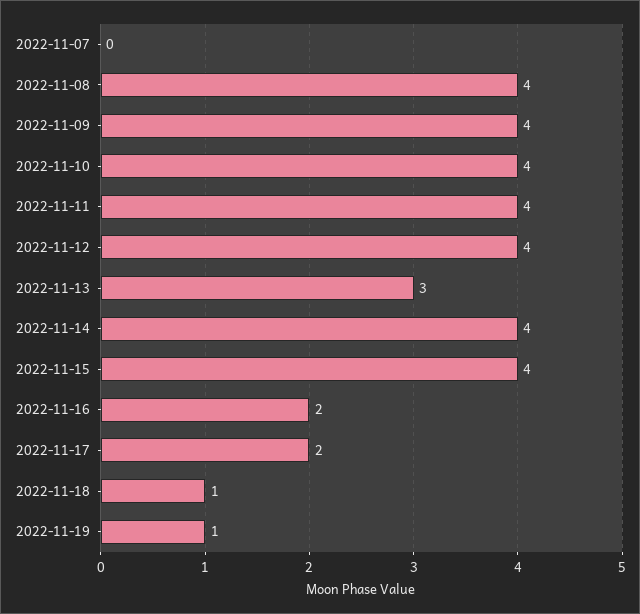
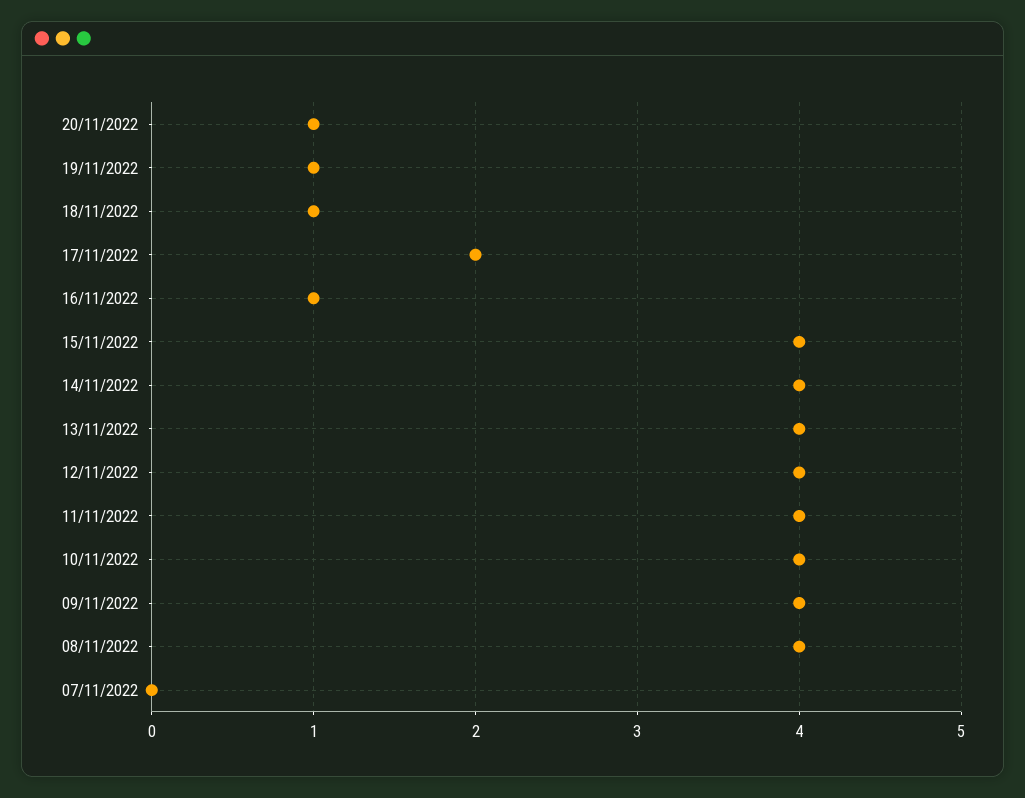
2022-11-13: 3 -> 4
2022-11-16: 2 -> 1
20/11/2022: none -> 1

